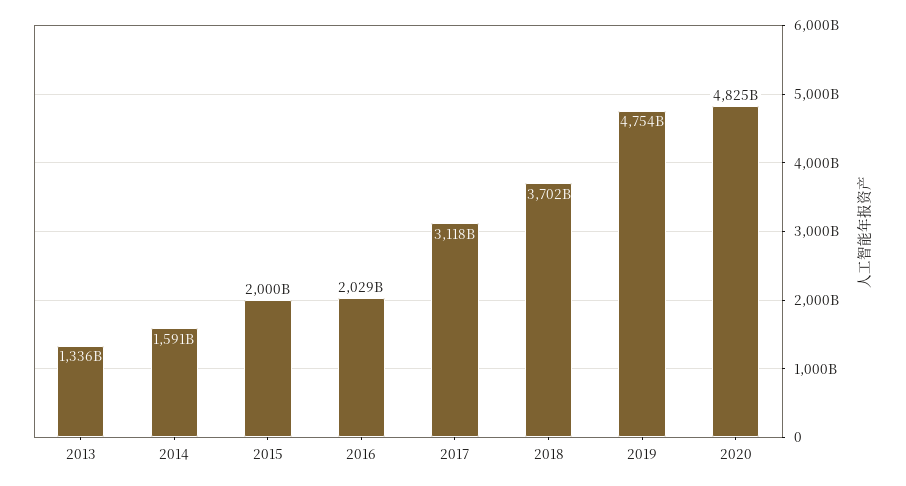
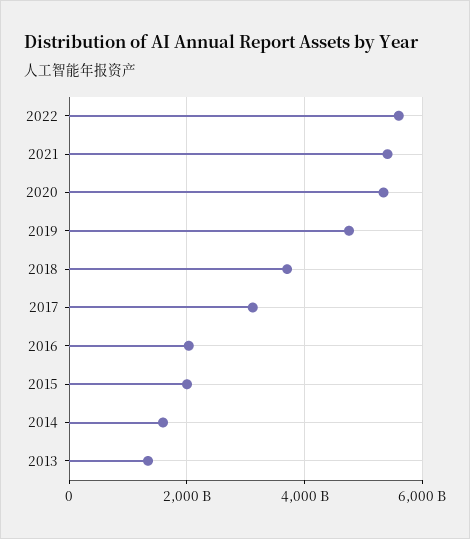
2020: 4825000000000 -> 5400000000000
2022: none -> 5600000000000
2021: none -> 5400000000000

